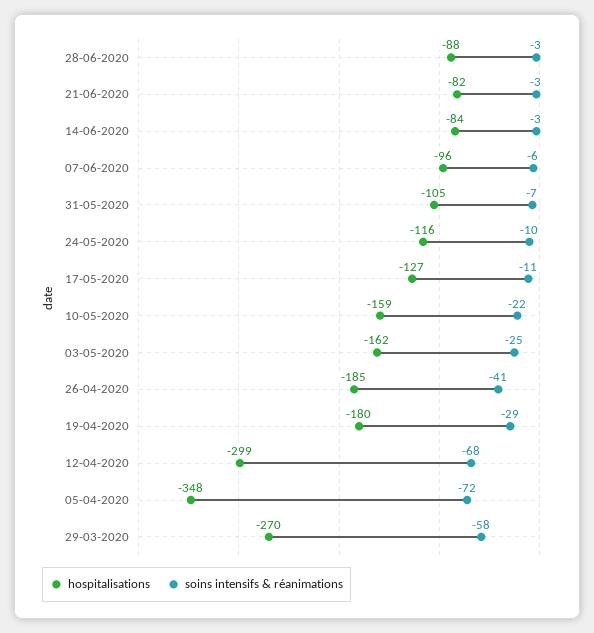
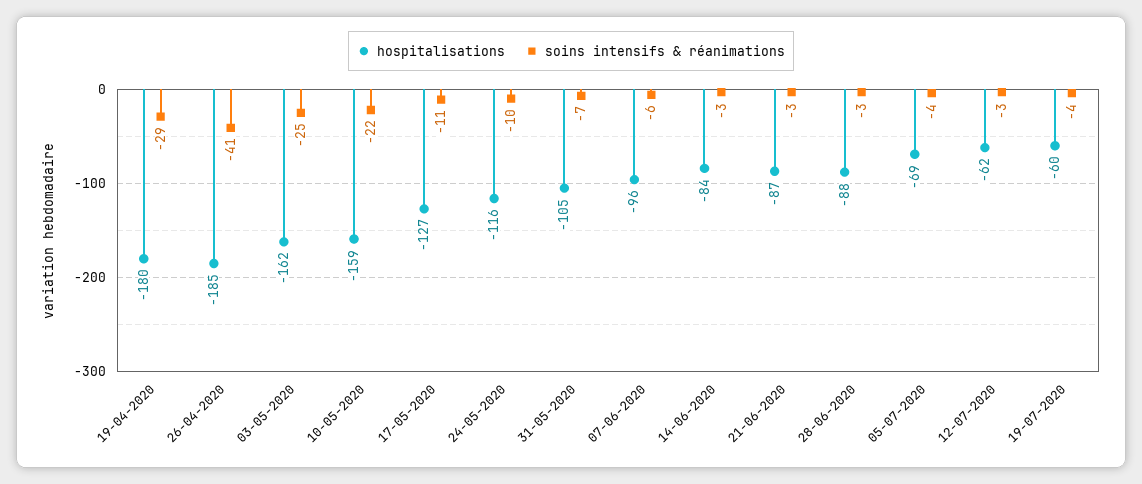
hospitalisations, 21-06-2020: -82 -> -87
hospitalisations, 12-04-2020: -299 -> none
soins intensifs & réanimations, 12-04-2020: -68 -> none
hospitalisations, 05-04-2020: -348 -> none
soins intensifs & réanimations, 05-04-2020: -72 -> none
hospitalisations, 29-03-2020: -270 -> none
soins intensifs & réanimations, 29-03-2020: -58 -> none
hospitalisations, 05-07-2020: none -> -69
soins intensifs & réanimations, 05-07-2020: none -> -4
hospitalisations, 12-07-2020: none -> -62
soins intensifs & réanimations, 12-07-2020: none -> -3
hospitalisations, 19-07-2020: none -> -60
soins intensifs & réanimations, 19-07-2020: none -> -4

